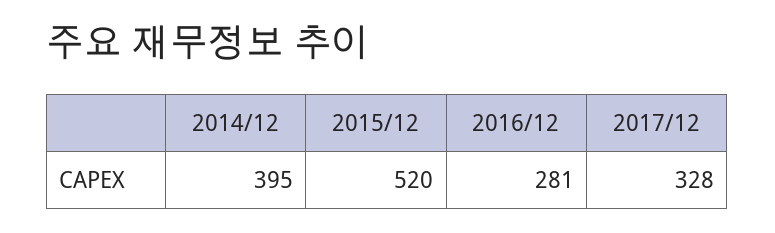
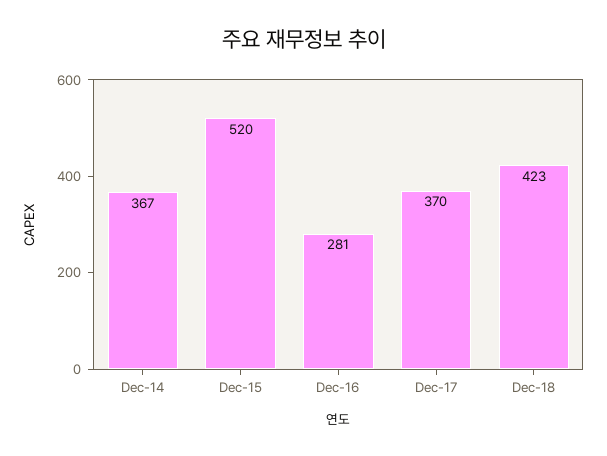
2014/12: 395 -> 367
2017/12: 328 -> 370
Dec-18: none -> 423

